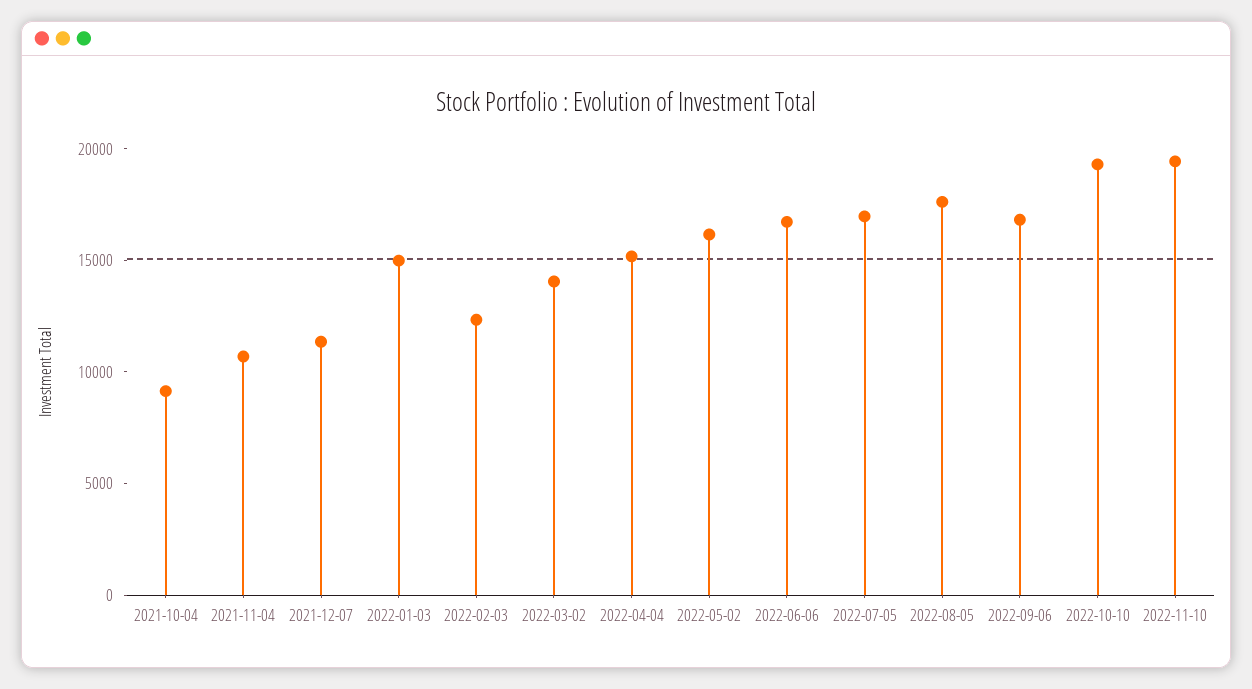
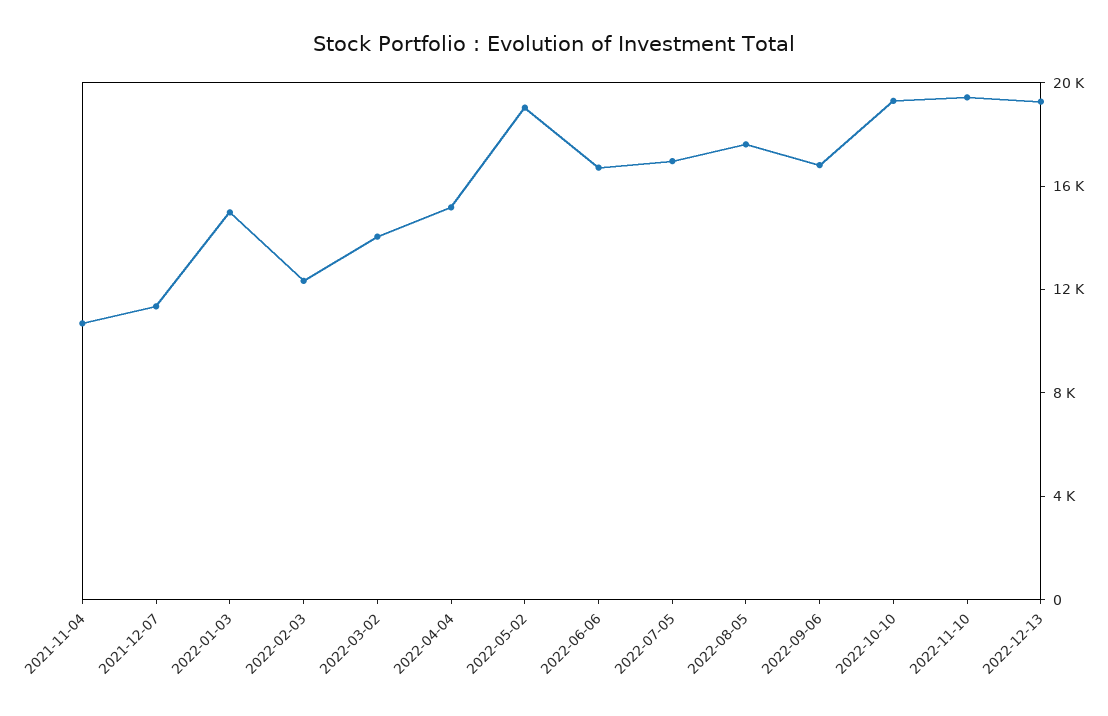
2021-10-04: 9000 -> none
2022-05-02: 16000 -> 19000
2022-12-13: none -> 19000

